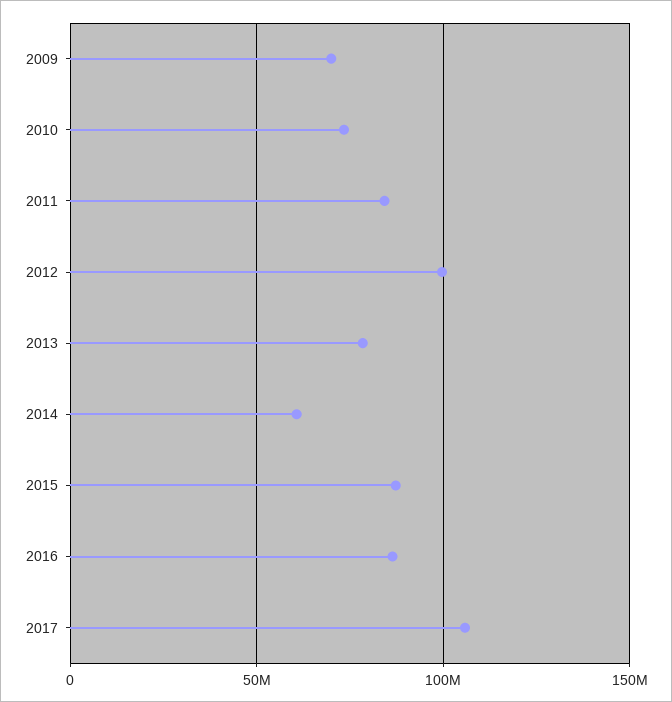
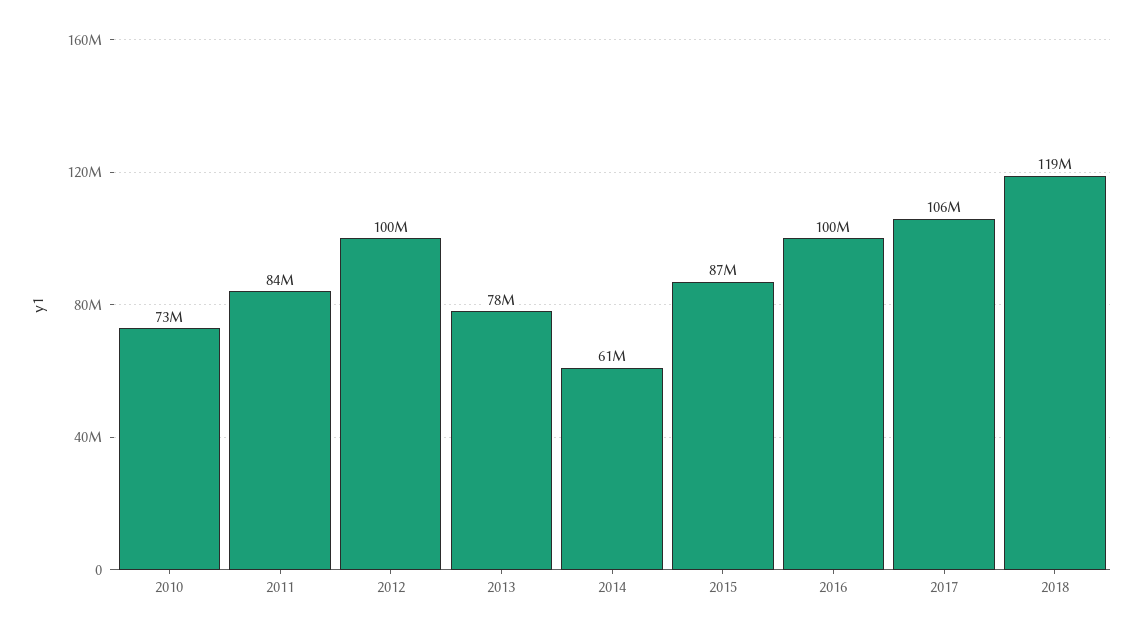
2009: 70000000 -> none
2016: 85000000 -> 100000000
2018: none -> 119000000

